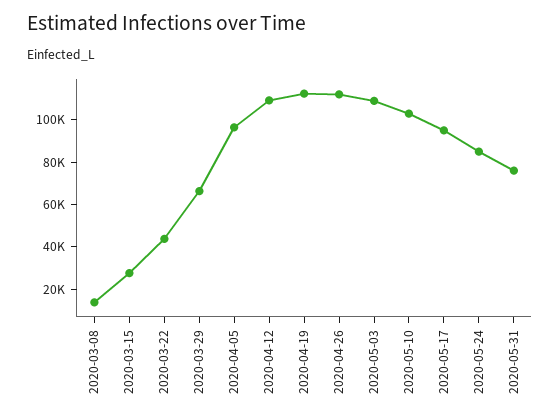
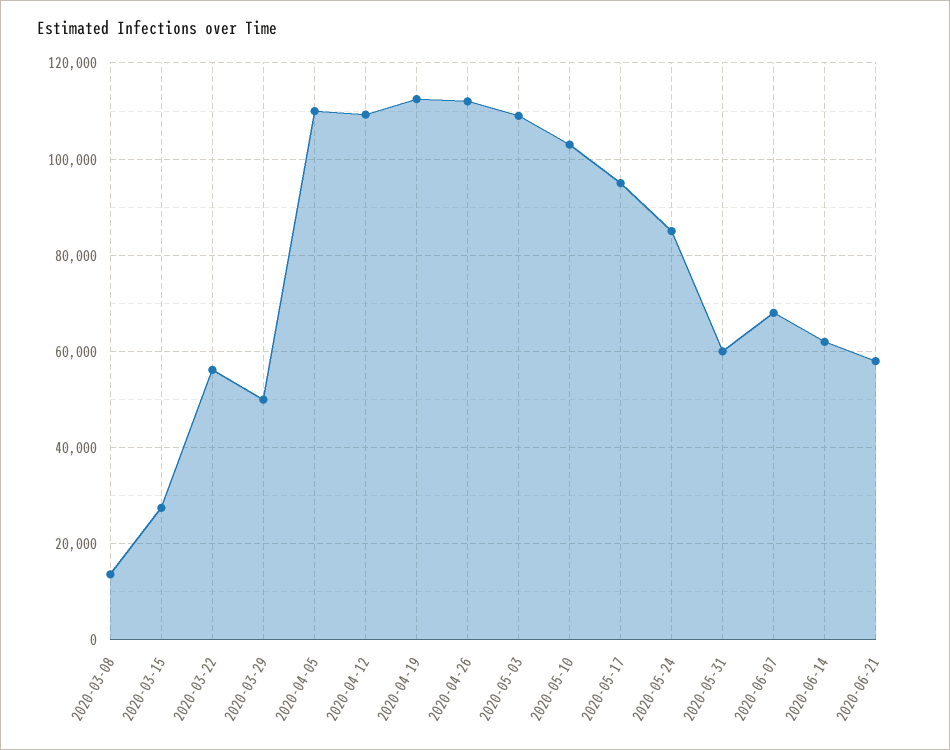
2020-03-22: 45000 -> 56000
2020-03-29: 65000 -> 50000
2020-04-05: 95000 -> 110000
2020-05-31: 75000 -> 60000
2020-06-07: none -> 68000
2020-06-14: none -> 62000
2020-06-21: none -> 58000

